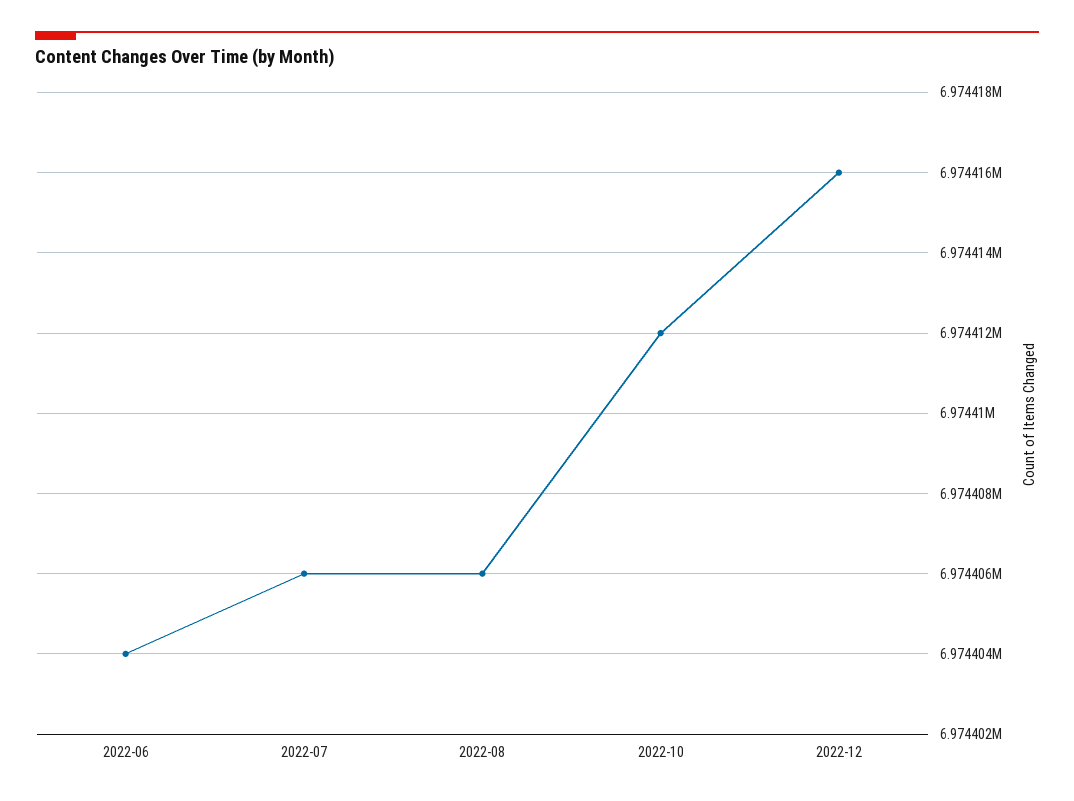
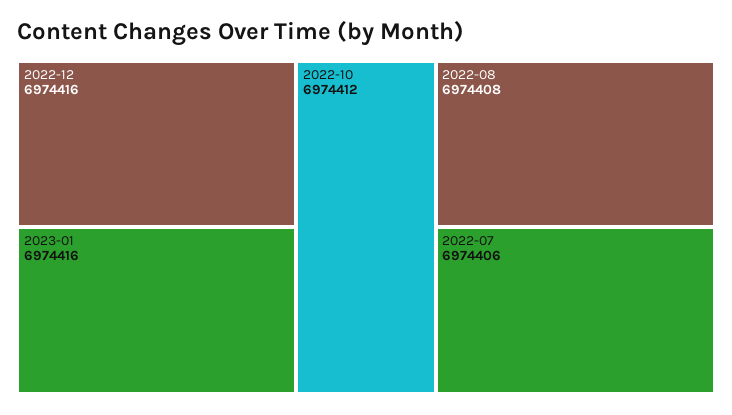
2022-06: 6974404 -> none
2022-08: 6974406 -> 6974408
2023-01: none -> 6974416

